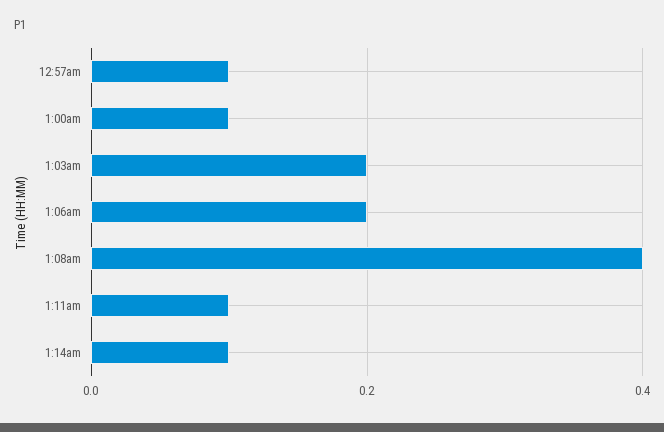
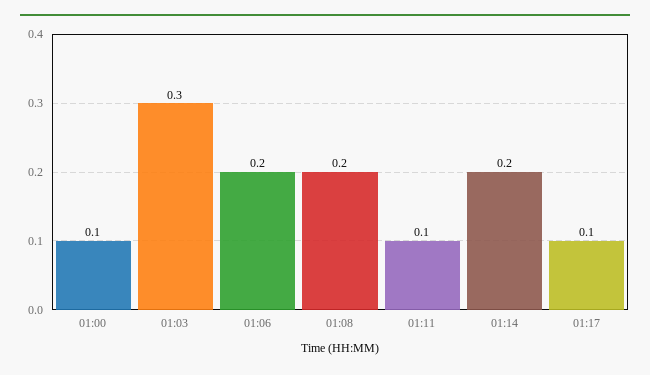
12:57am: 0.1 -> none
1:03am: 0.2 -> 0.3
1:08am: 0.4 -> 0.2
1:14am: 0.1 -> 0.2
01:17: none -> 0.1

